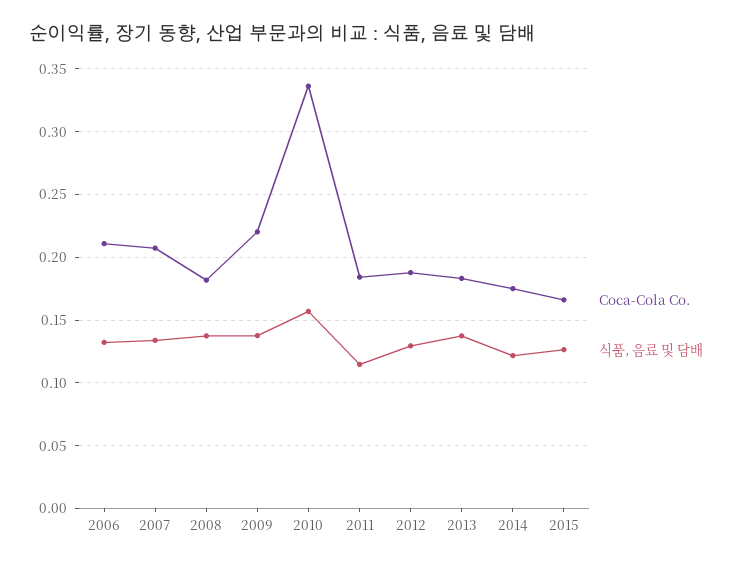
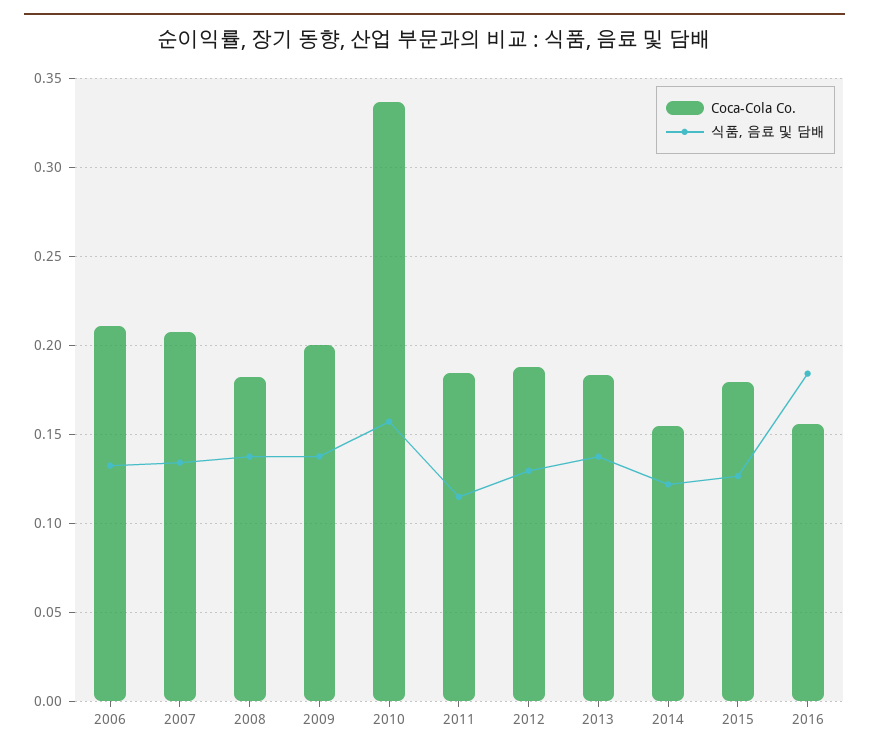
Coca-Cola Co., 2009: 0.22 -> 0.2
Coca-Cola Co., 2014: 0.175 -> 0.155
Coca-Cola Co., 2015: 0.165 -> 0.18
Coca-Cola Co., 2016: none -> 0.155
식품, 음료 및 담배, 2016: none -> 0.185

